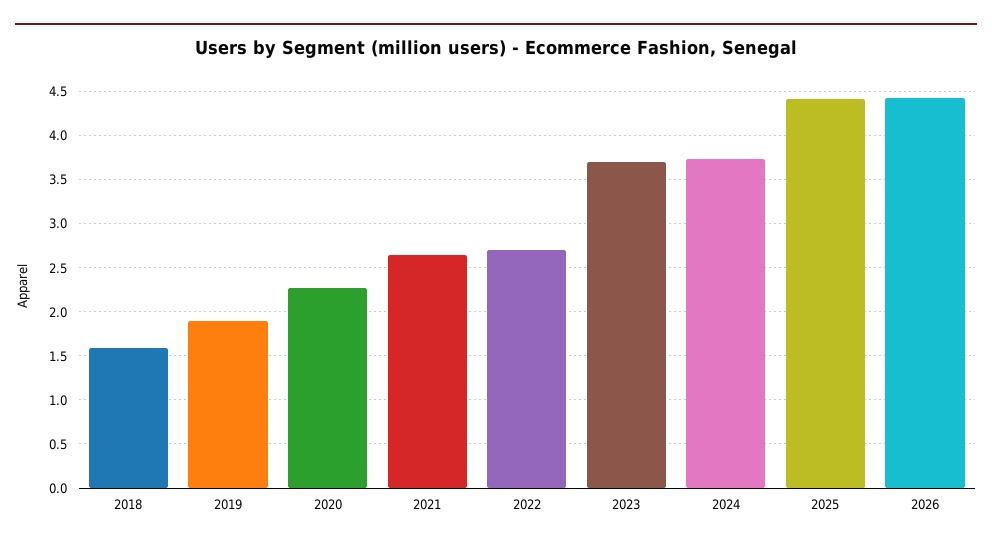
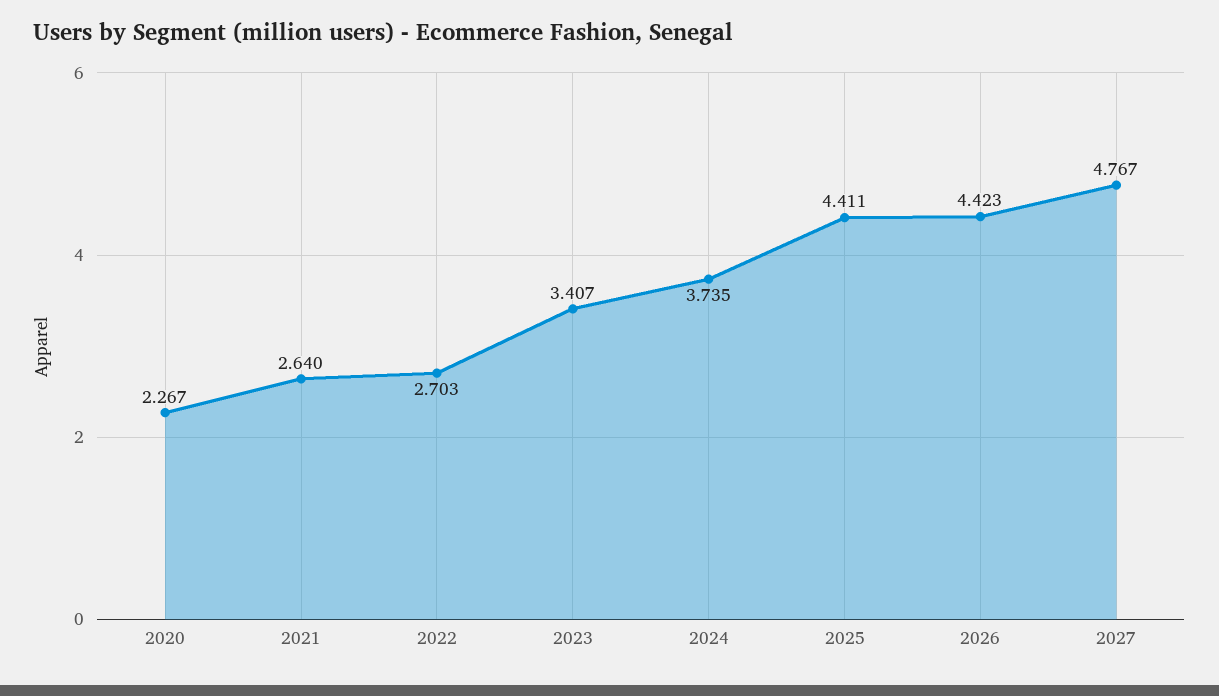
2018: 1.6 -> none
2019: 1.9 -> none
2023: 3.7 -> 3.407
2027: none -> 4.767

